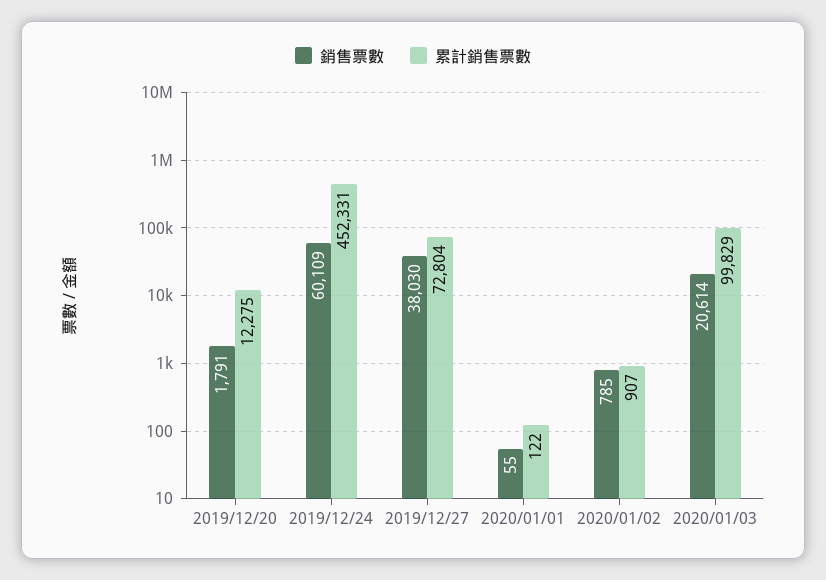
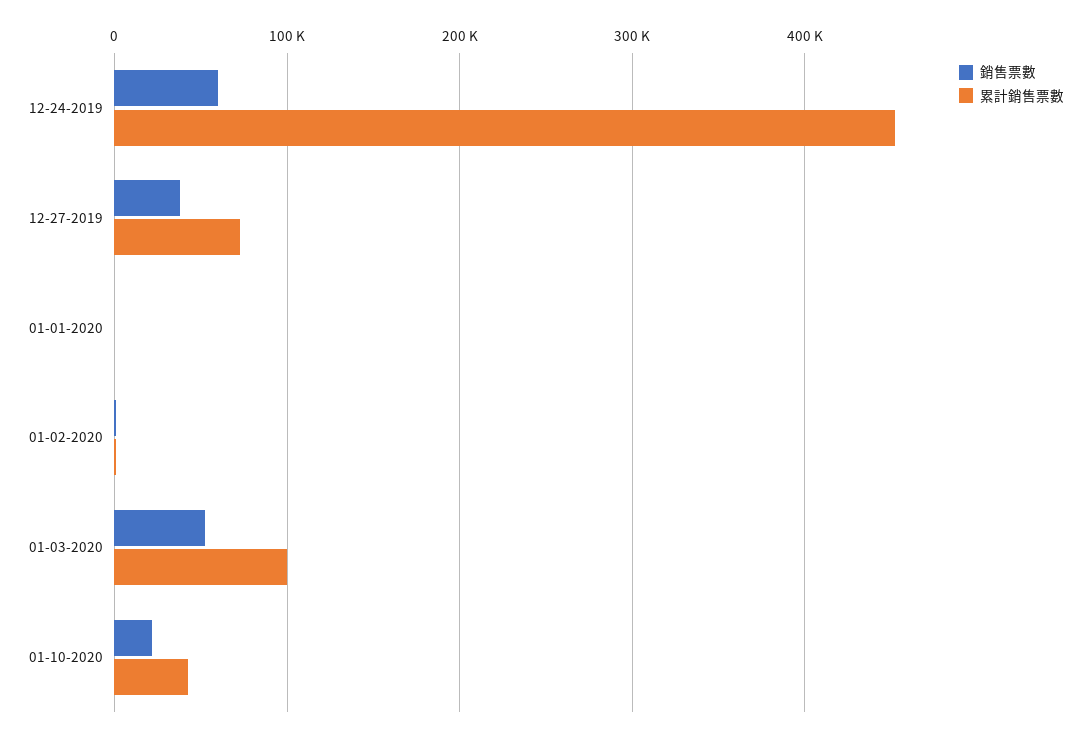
銷售票數, 2019/12/20: 1791 -> none
累計銷售票數, 2019/12/20: 12275 -> none
銷售票數, 2020/01/03: 20614 -> 50000
銷售票數, 01-10-2020: none -> 20000
累計銷售票數, 01-10-2020: none -> 40000

